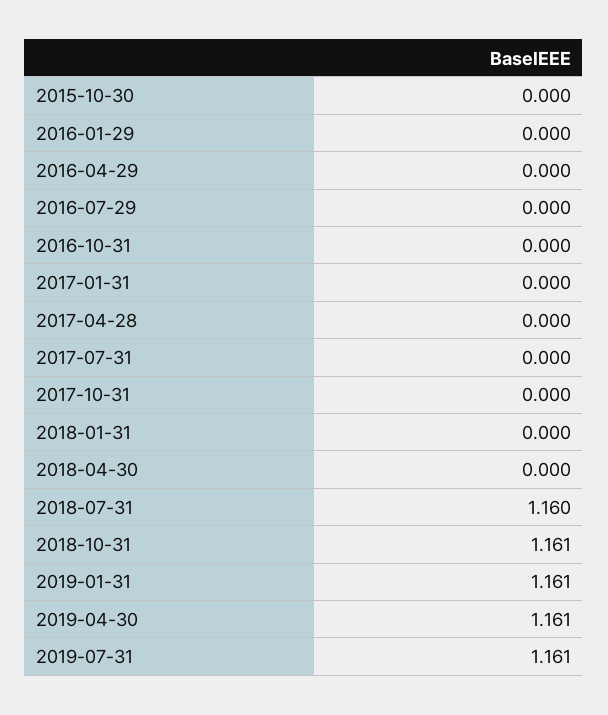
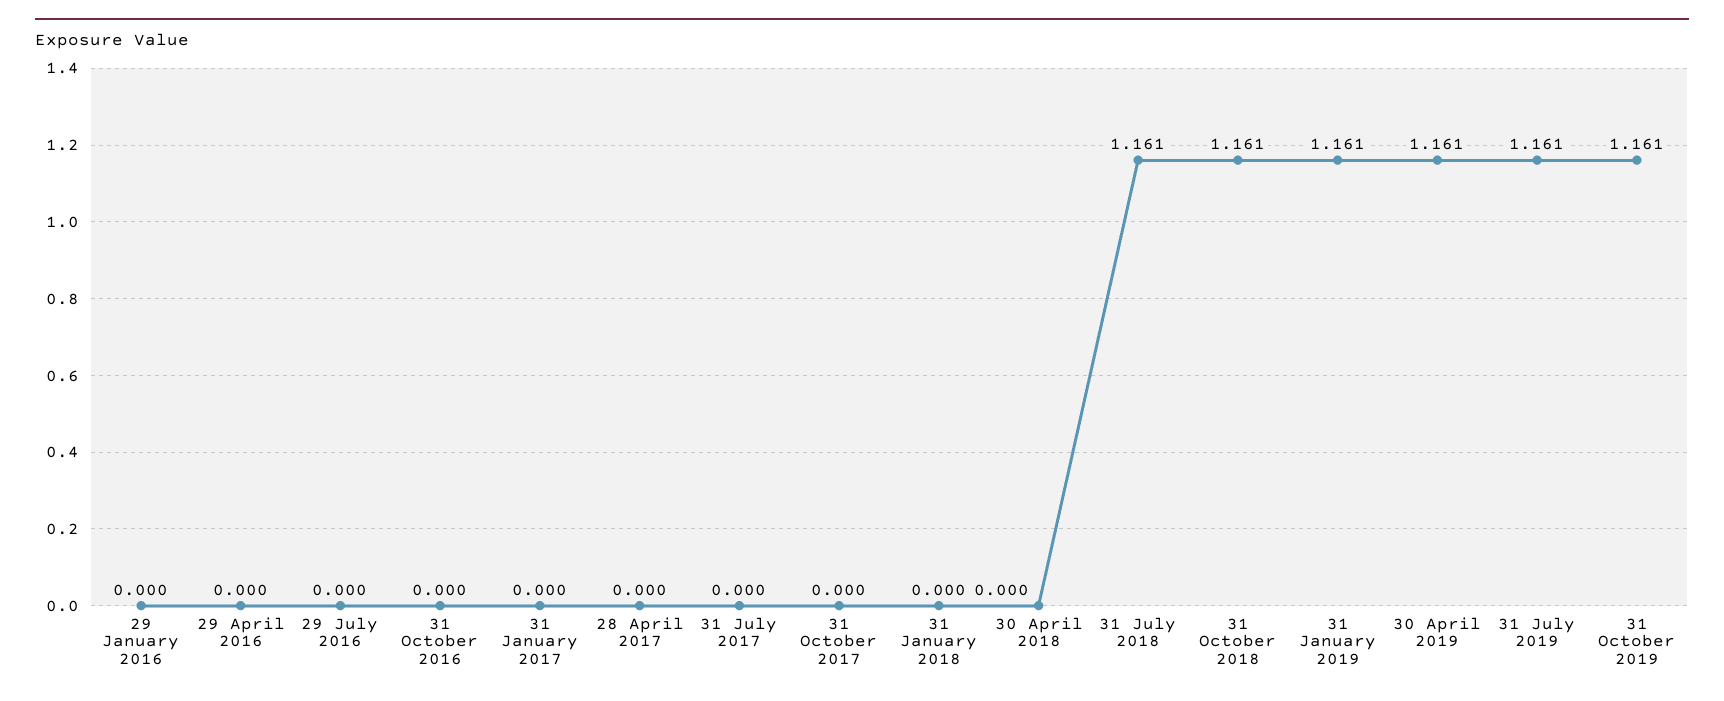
2015-10-30: 0 -> none
2018-07-31: 1.16 -> 1.161
31 October 2019: none -> 1.161

